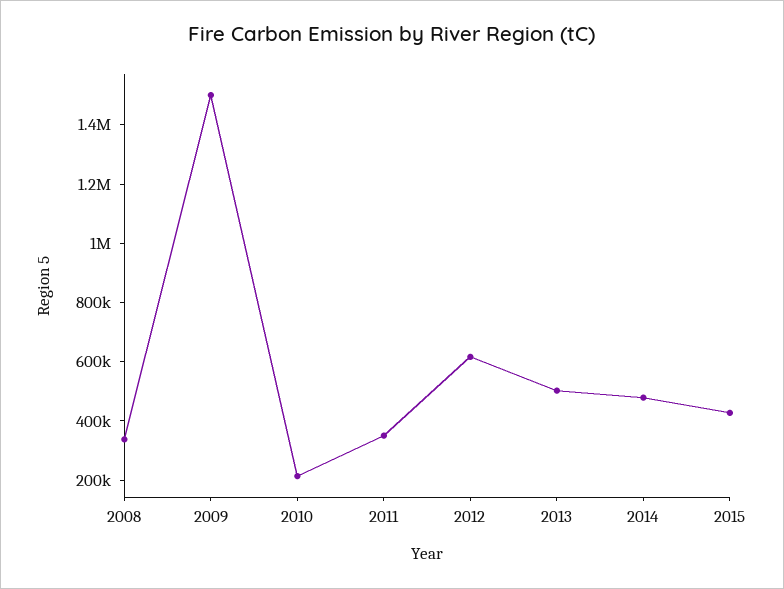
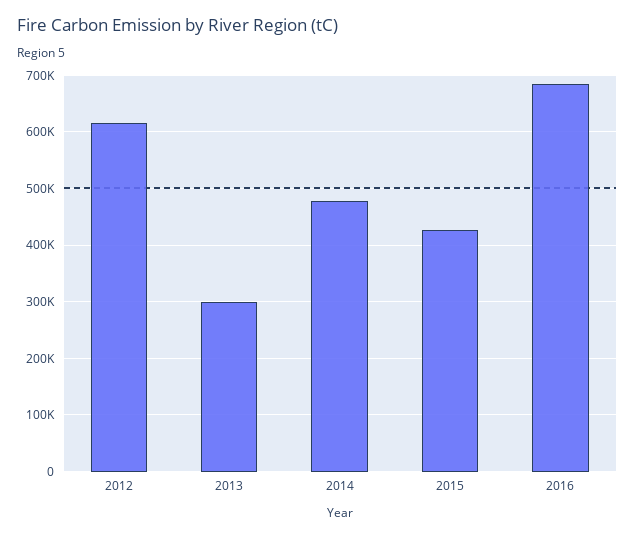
2008: 350000 -> none
2009: 1500000 -> none
2010: 200000 -> none
2011: 350000 -> none
2013: 500000 -> 300000
2016: none -> 680000

